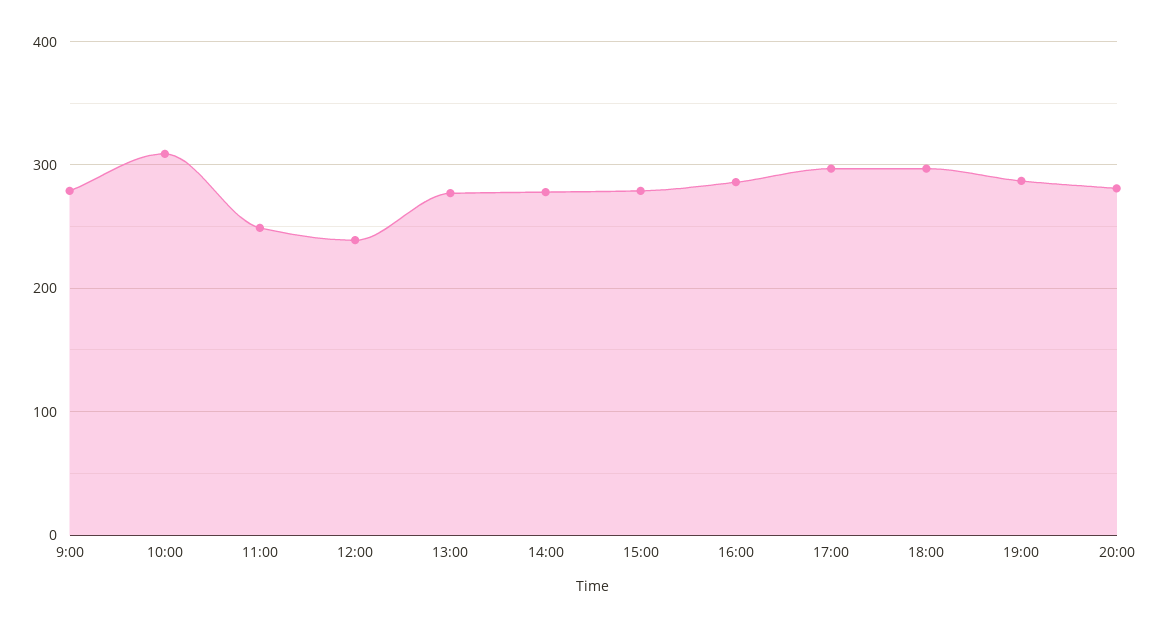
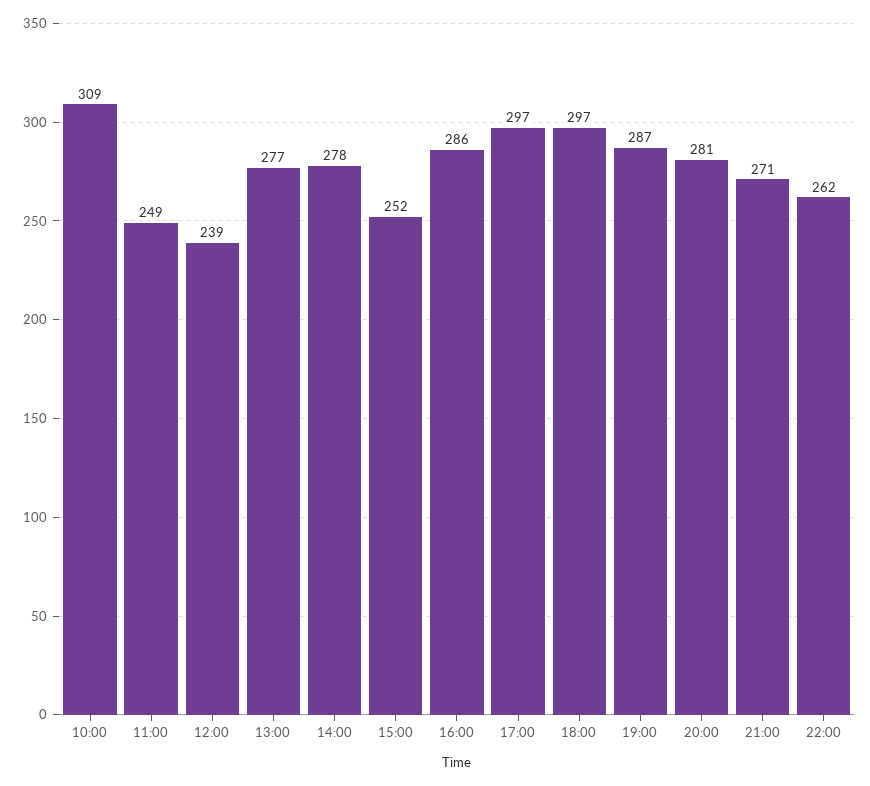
9:00: 280 -> none
15:00: 280 -> 252
21:00: none -> 271
22:00: none -> 262

